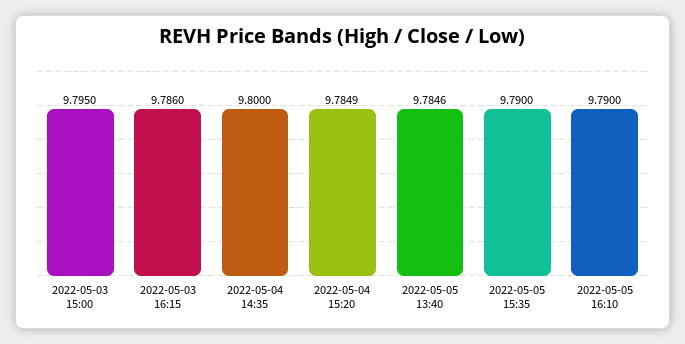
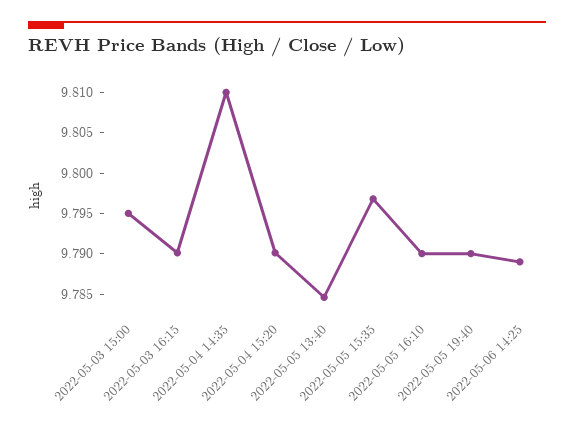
2022-05-03 16:15: 9.786 -> 9.79
2022-05-04 14:35: 9.8 -> 9.81
2022-05-04 15:20: 9.7849 -> 9.79
2022-05-05 15:35: 9.79 -> 9.797
2022-05-05 19:40: none -> 9.79
2022-05-06 14:25: none -> 9.789

